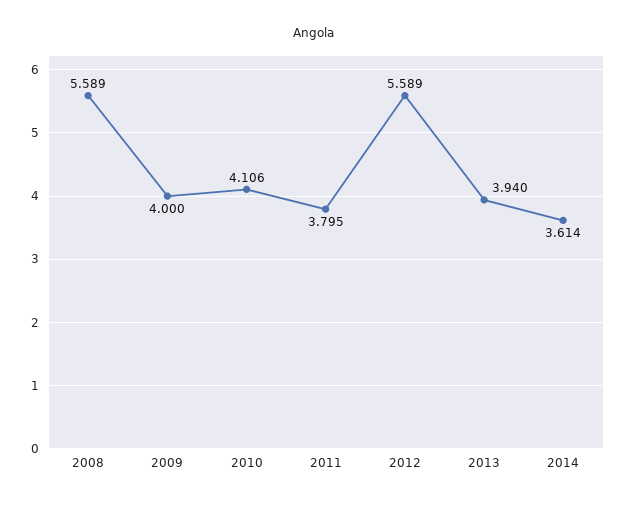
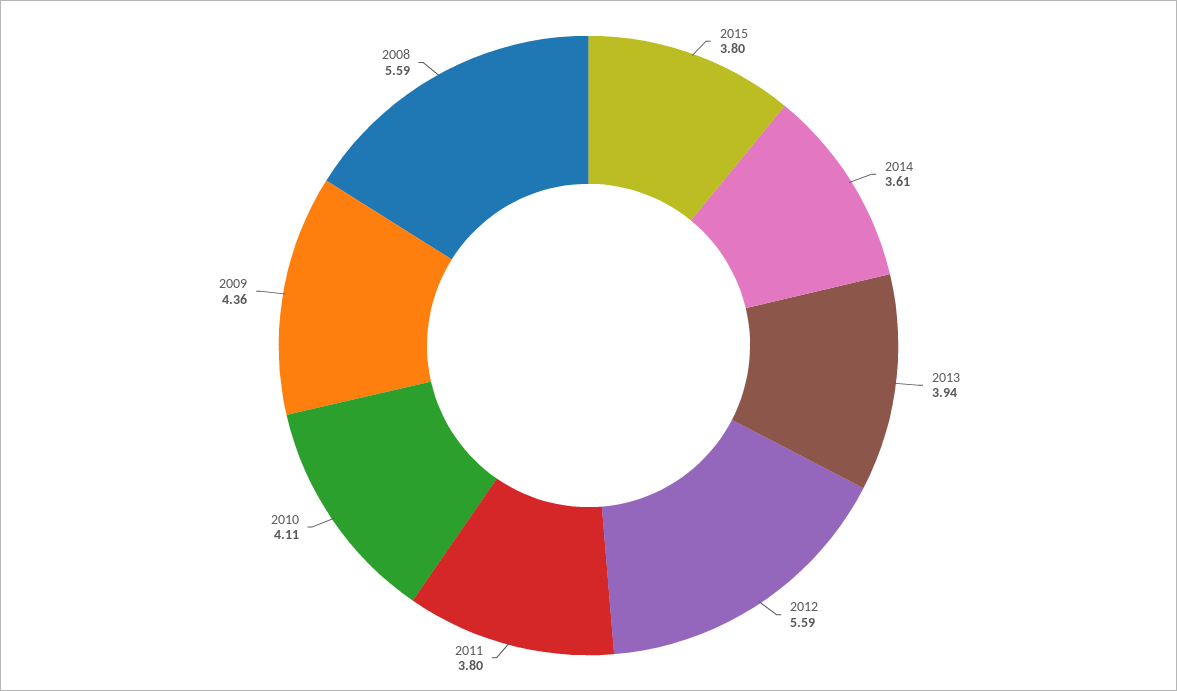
2009: 4 -> 4.36
2015: none -> 3.8

